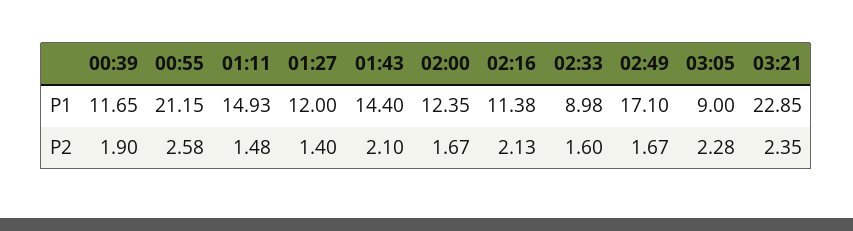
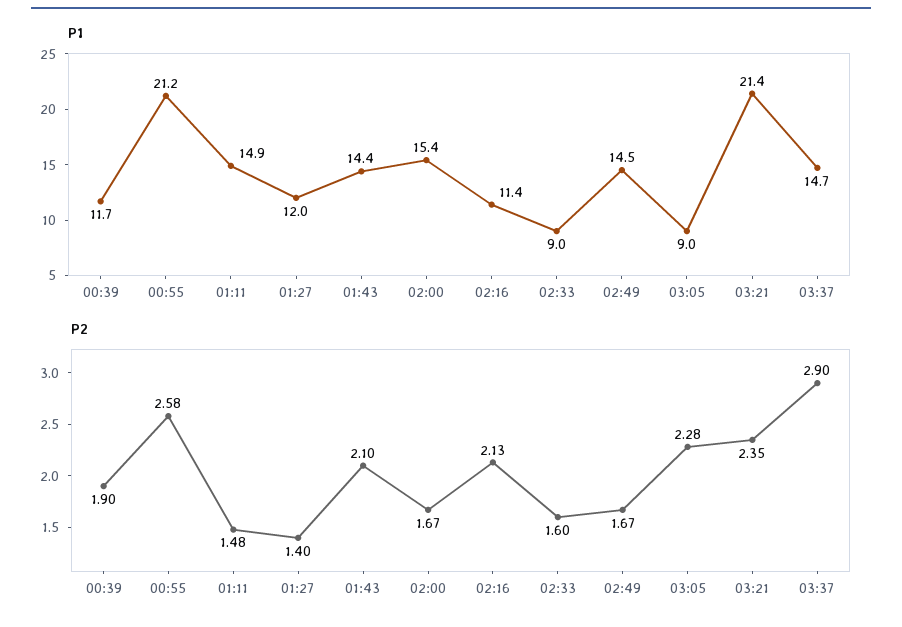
P1, 02:00: 12.35 -> 15.4
P1, 02:49: 17.1 -> 14.5
P1, 03:21: 22.85 -> 21.4
P1, 03:37: none -> 14.7
P2, 03:37: none -> 2.9

